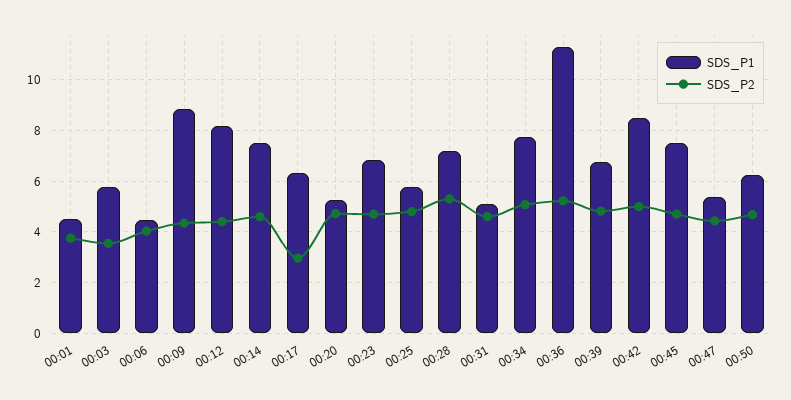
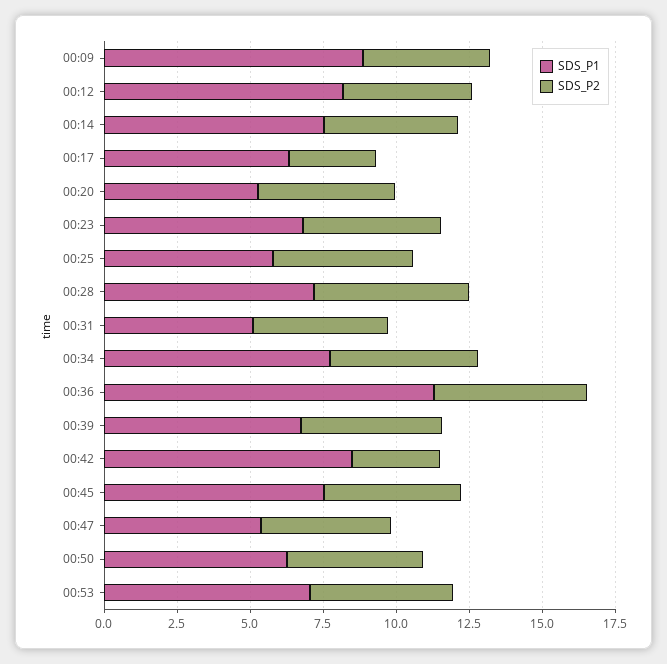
SDS_P1, 00:01: 4.5 -> none
SDS_P2, 00:01: 3.75 -> none
SDS_P1, 00:03: 5.75 -> none
SDS_P2, 00:03: 3.5 -> none
SDS_P1, 00:06: 4.5 -> none
SDS_P2, 00:06: 4 -> none
SDS_P2, 00:42: 5 -> 3
SDS_P1, 00:53: none -> 7
SDS_P2, 00:53: none -> 5

